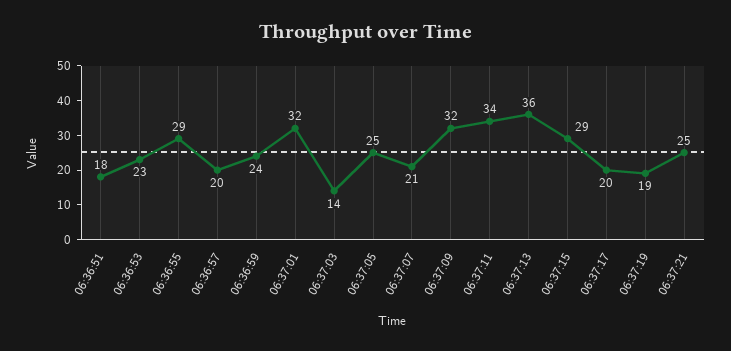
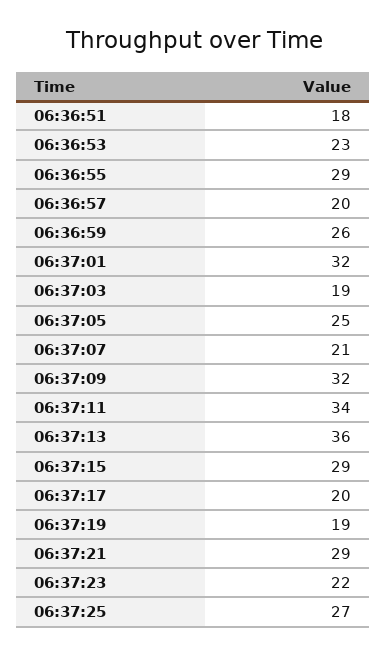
06:36:59: 24 -> 26
06:37:03: 14 -> 19
06:37:21: 25 -> 29
06:37:23: none -> 22
06:37:25: none -> 27

